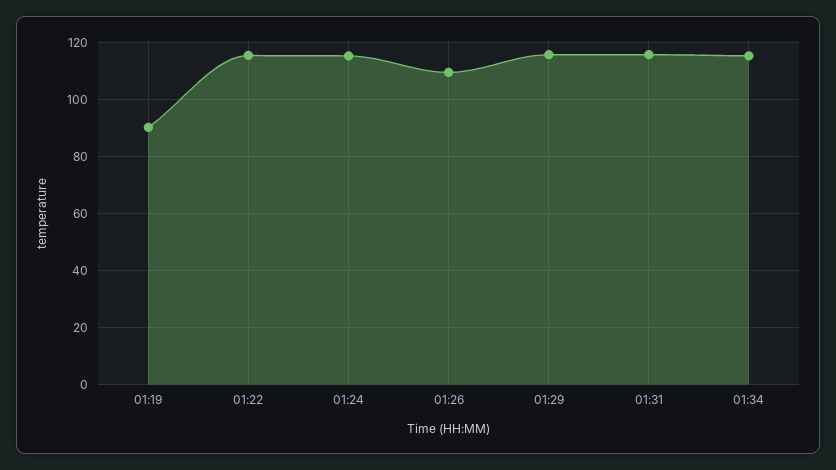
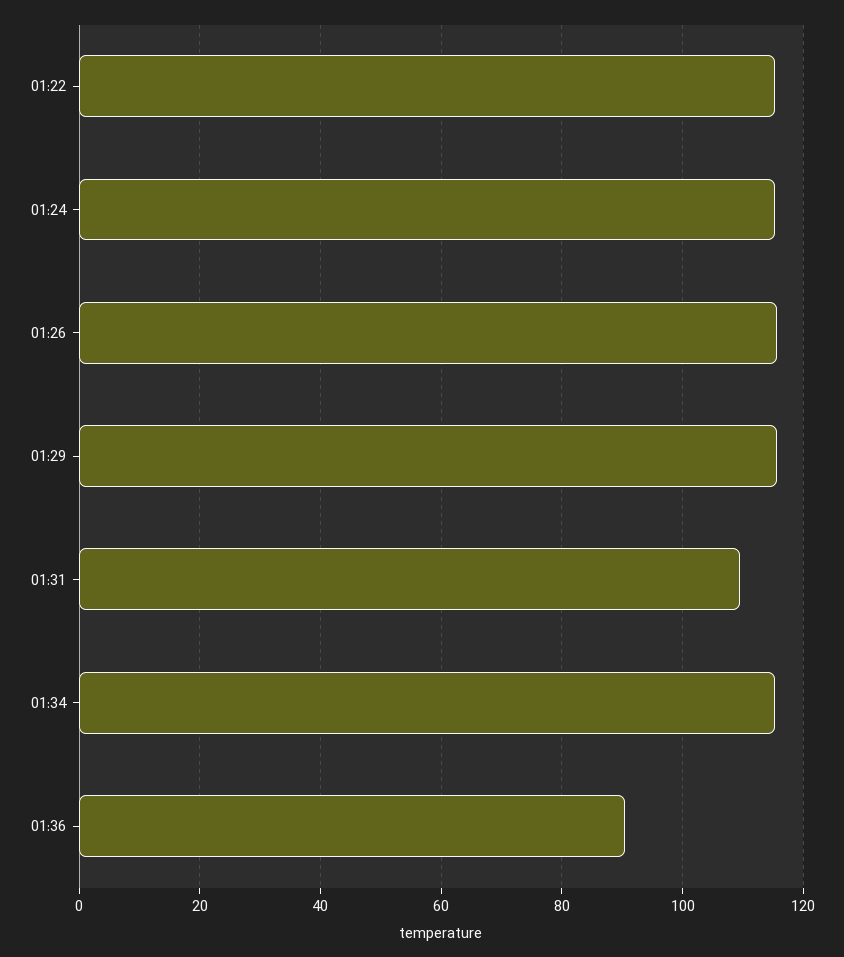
01:19: 90 -> none
01:26: 110 -> 116
01:31: 115 -> 110
01:36: none -> 90

